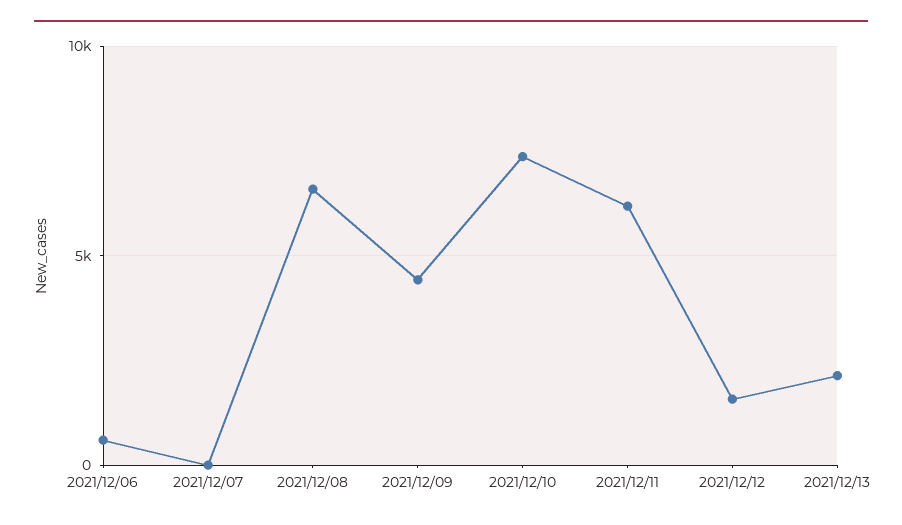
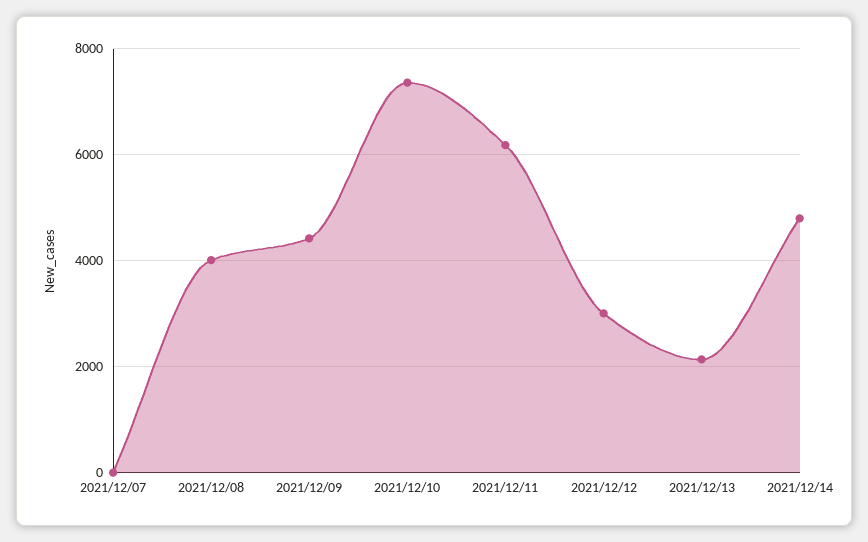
2021/12/06: 500 -> none
2021/12/08: 6500 -> 4000
2021/12/12: 1500 -> 3000
2021/12/14: none -> 4800

